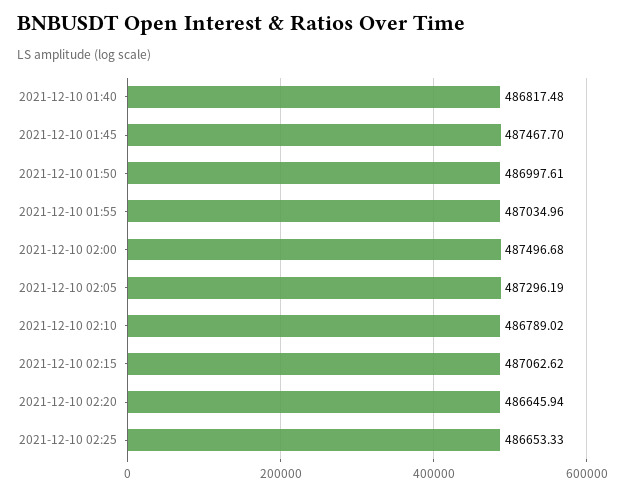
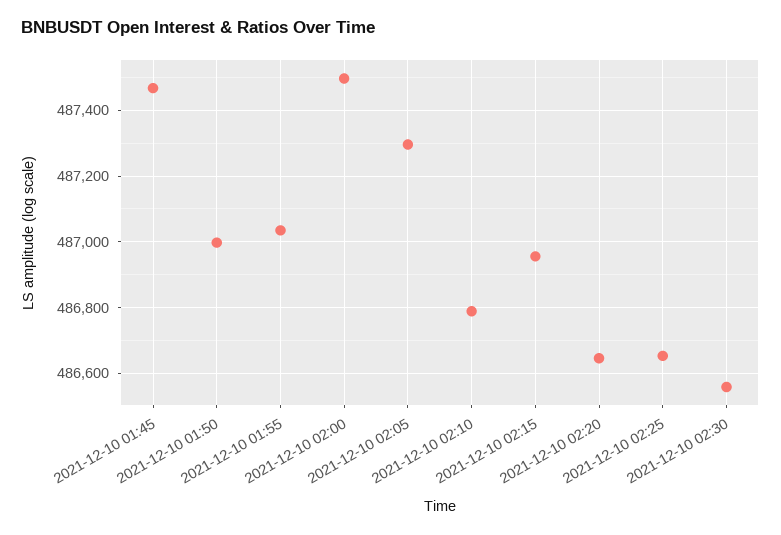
2021-12-10 01:40: 486817.48 -> none
2021-12-10 02:15: 487062.62 -> 486960
2021-12-10 02:30: none -> 486560

